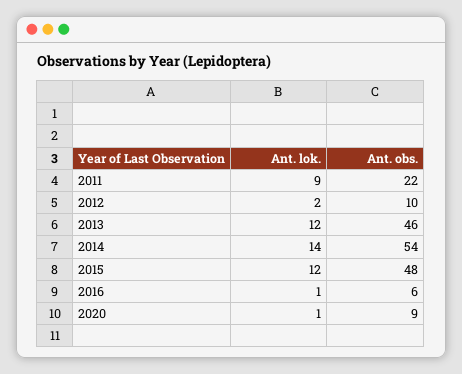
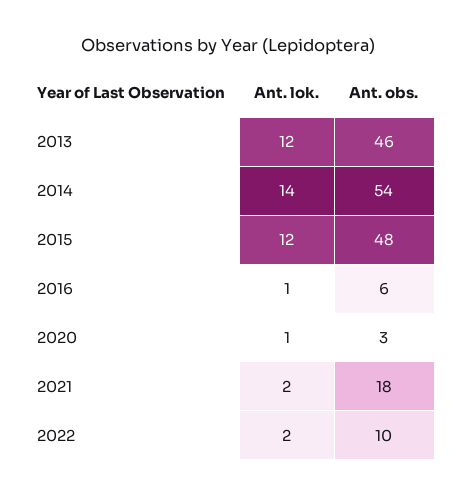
Ant. lok., 2011: 9 -> none
Ant. obs., 2011: 22 -> none
Ant. lok., 2012: 2 -> none
Ant. obs., 2012: 10 -> none
Ant. obs., 2020: 9 -> 3
Ant. lok., 2021: none -> 2
Ant. obs., 2021: none -> 18
Ant. lok., 2022: none -> 2
Ant. obs., 2022: none -> 10

